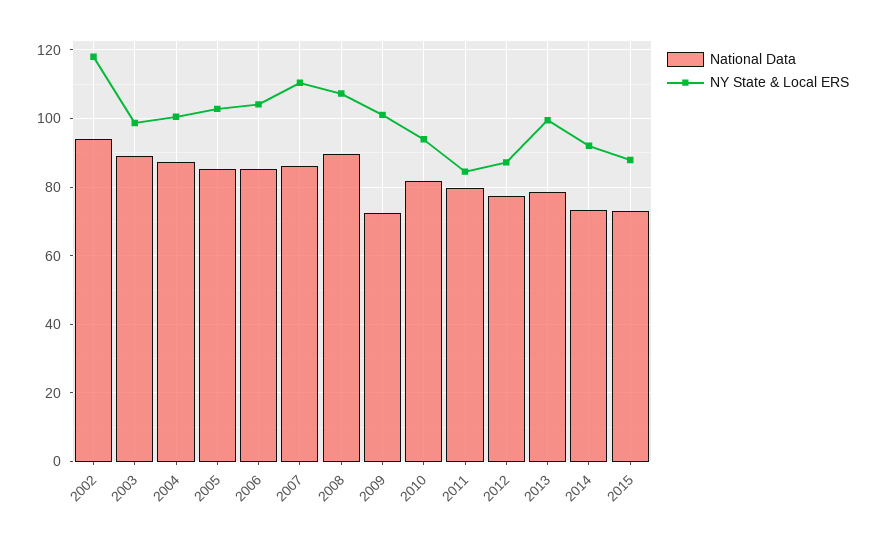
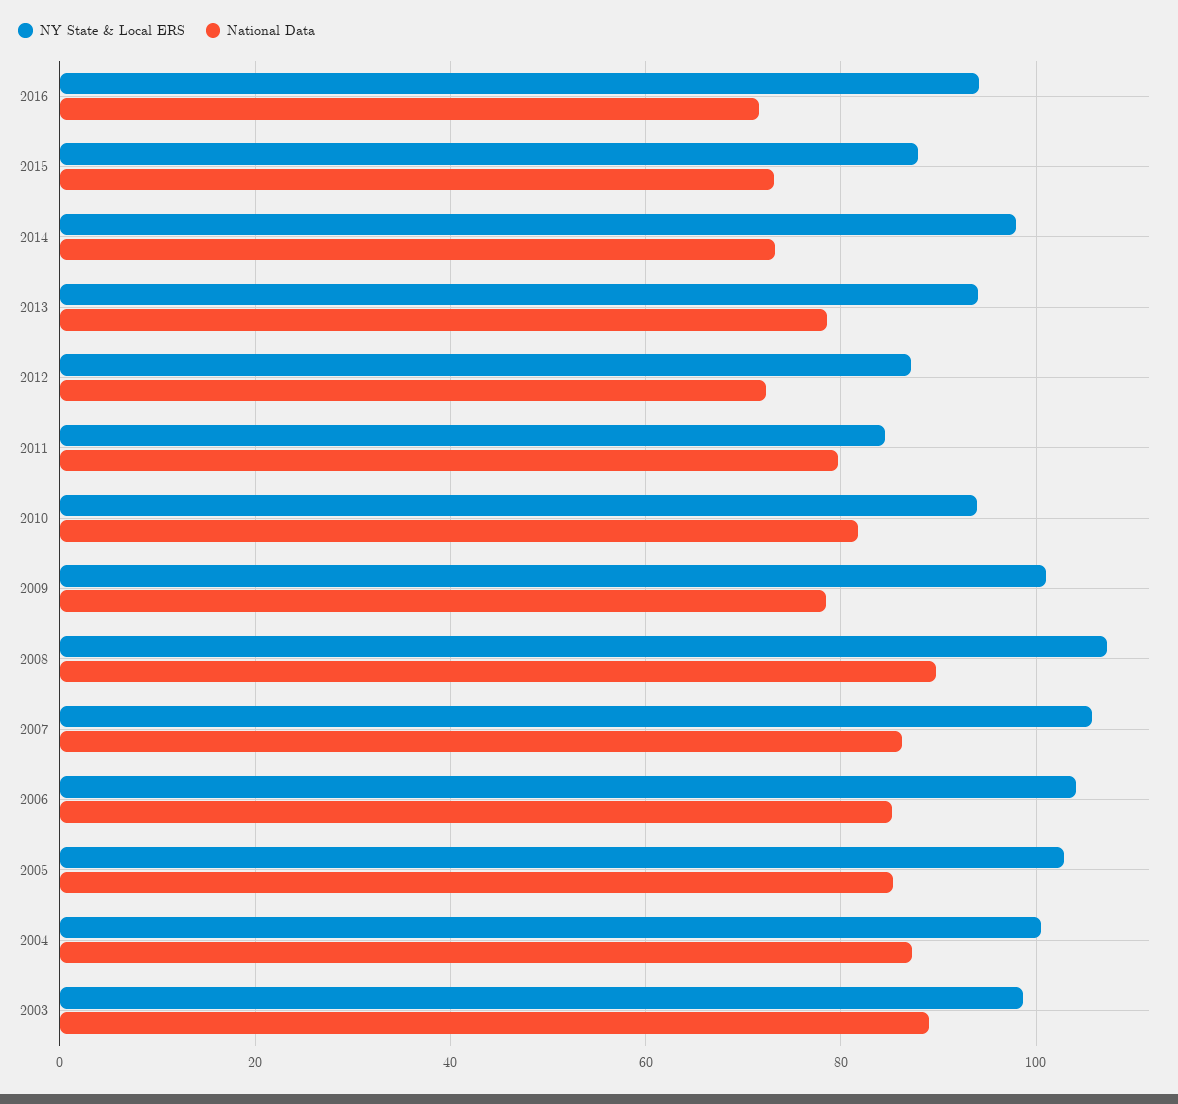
National Data, 2002: 94 -> none
NY State & Local ERS, 2002: 118 -> none
NY State & Local ERS, 2007: 110 -> 106
National Data, 2009: 72 -> 78
National Data, 2012: 78 -> 72
NY State & Local ERS, 2013: 100 -> 94
NY State & Local ERS, 2014: 92 -> 98
NY State & Local ERS, 2016: none -> 94
National Data, 2016: none -> 72

